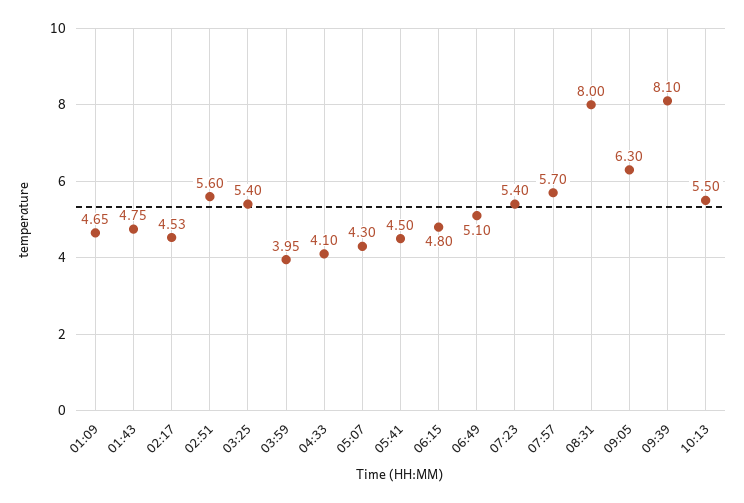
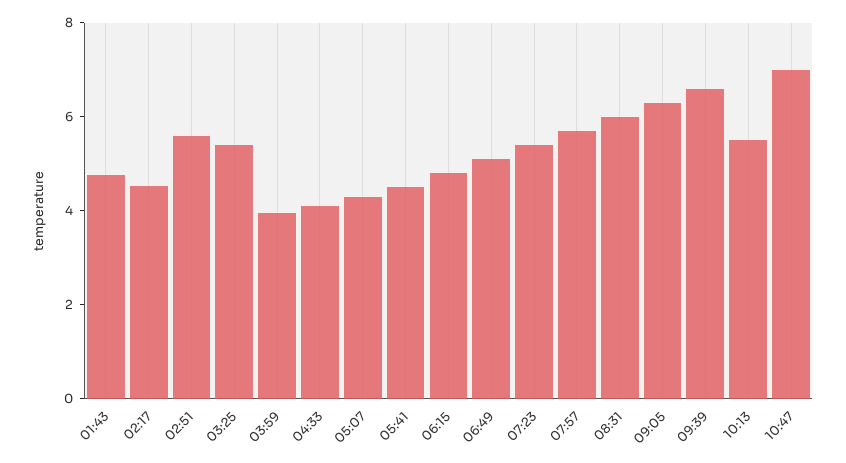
01:09: 4.65 -> none
08:31: 8 -> 6
09:39: 8.1 -> 6.5
10:47: none -> 7

